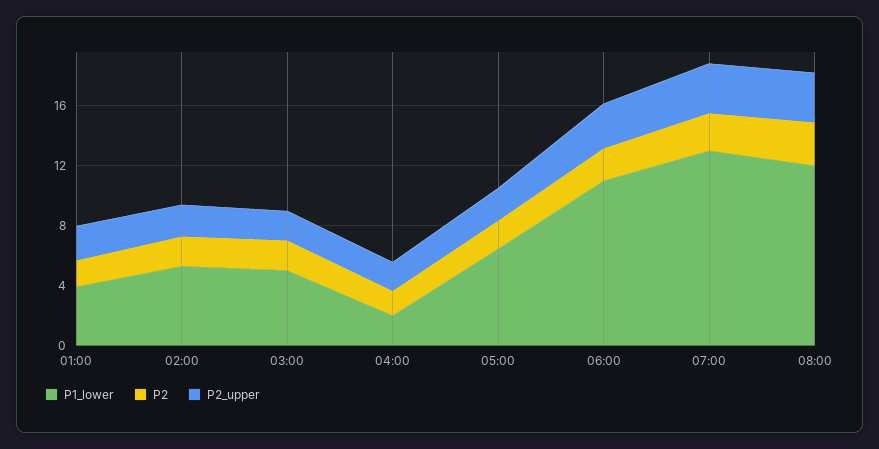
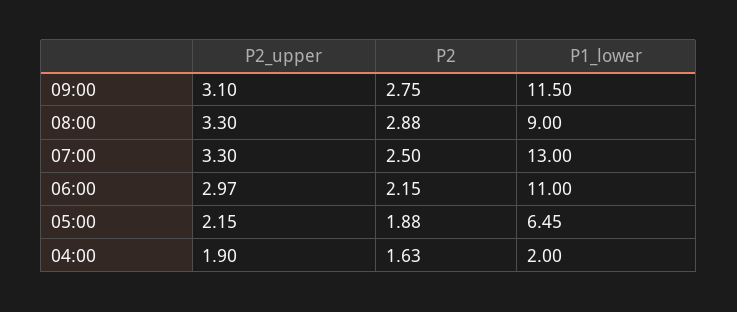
P1_lower, 01:00: 4 -> none
P2, 01:00: 2 -> none
P2_upper, 01:00: 2 -> none
P1_lower, 02:00: 5 -> none
P2, 02:00: 2 -> none
P2_upper, 02:00: 2 -> none
P1_lower, 03:00: 5 -> none
P2, 03:00: 2 -> none
P2_upper, 03:00: 2 -> none
P1_lower, 08:00: 12 -> 9
P2_upper, 09:00: none -> 3.1
P2, 09:00: none -> 2.75
P1_lower, 09:00: none -> 11.5

